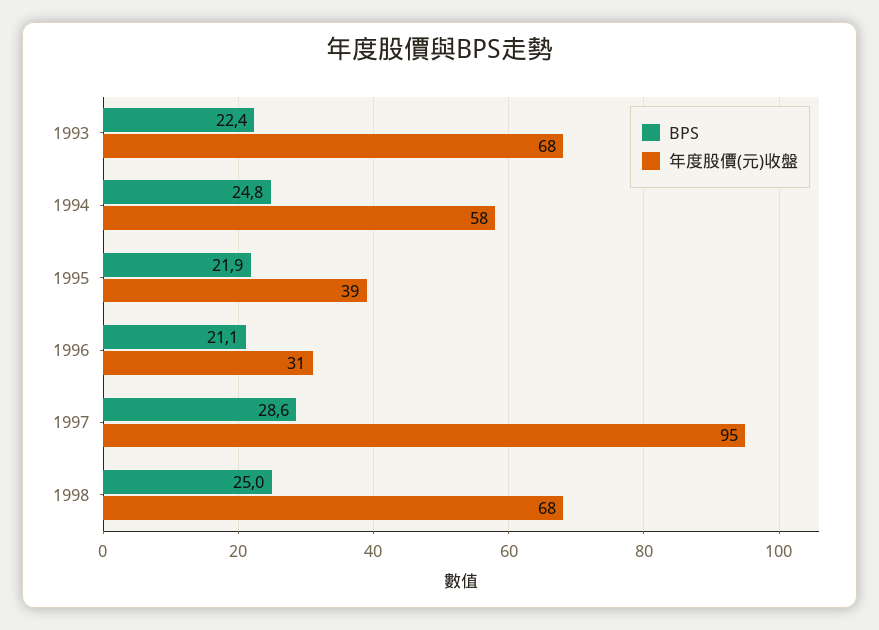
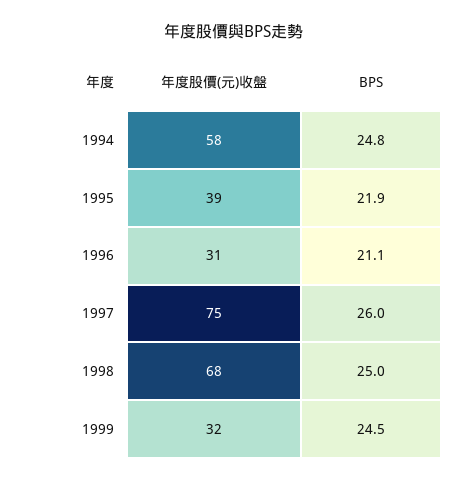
BPS, 1993: 22.4 -> none
年度股價(元)收盤, 1993: 68 -> none
BPS, 1997: 28.6 -> 26
年度股價(元)收盤, 1997: 95 -> 75
年度股價(元)收盤, 1999: none -> 32
BPS, 1999: none -> 24.5

